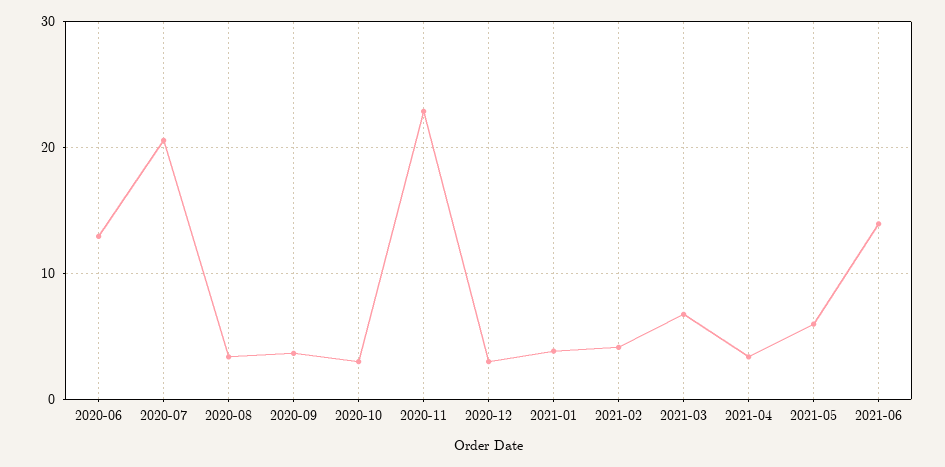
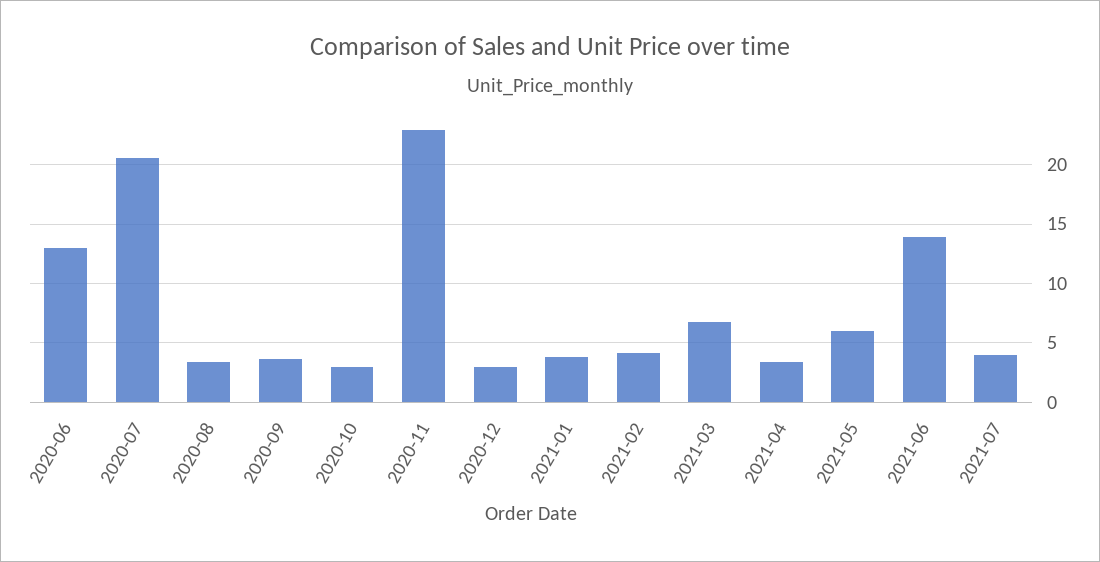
2021-07: none -> 4

